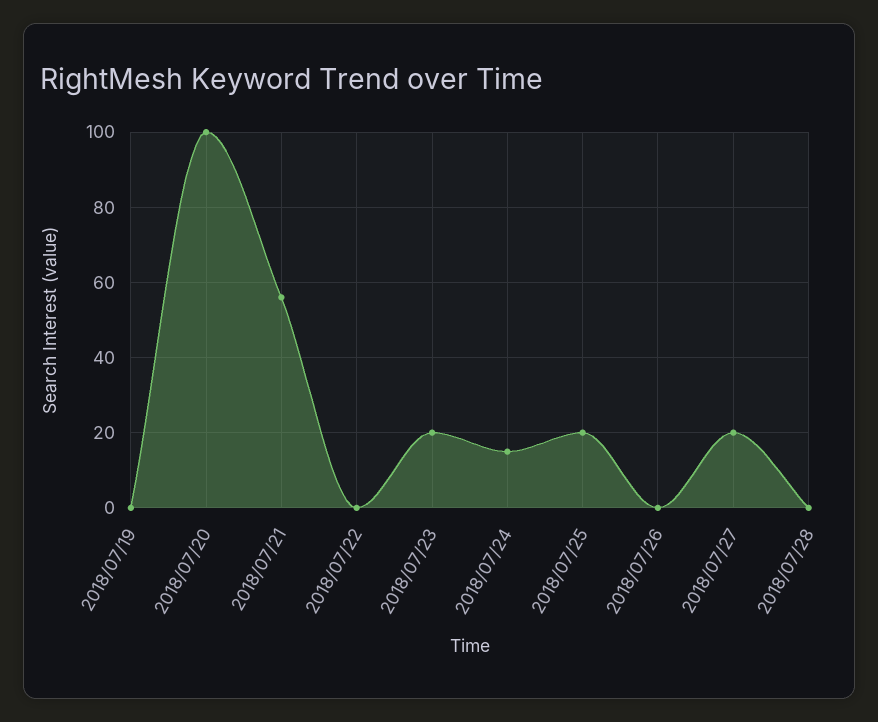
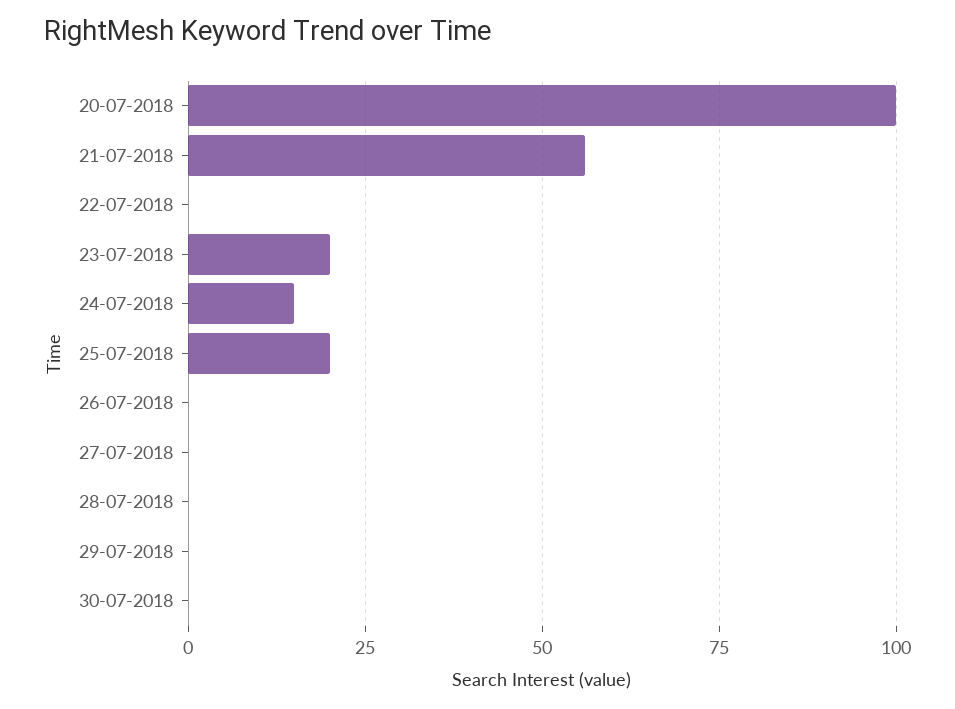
2018/07/19: 0 -> none
2018/07/27: 20 -> 0
29-07-2018: none -> 0
30-07-2018: none -> 0

